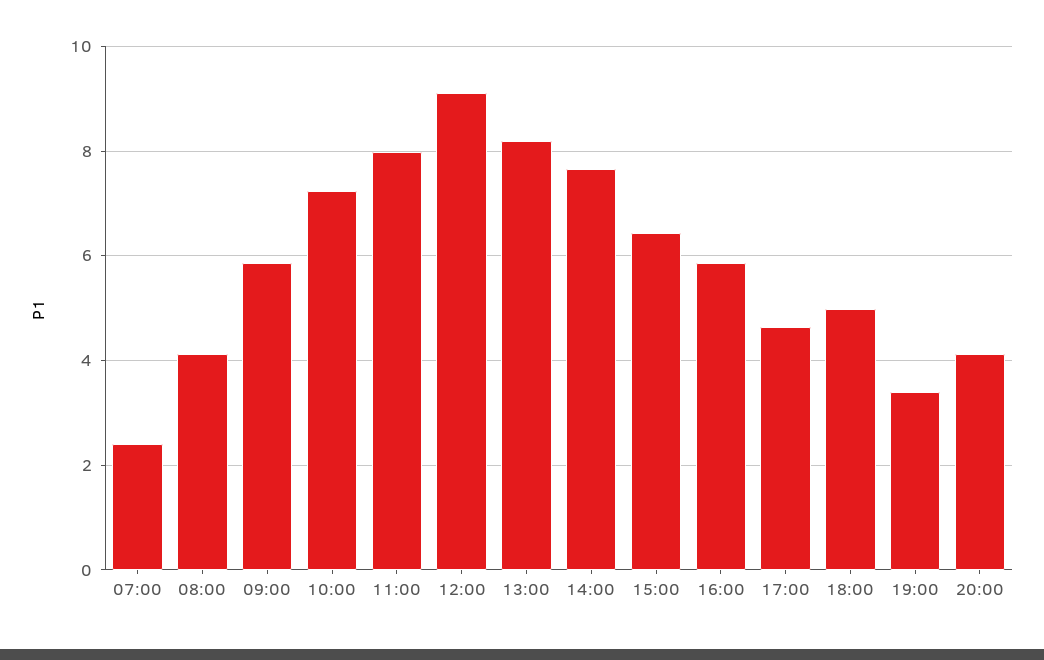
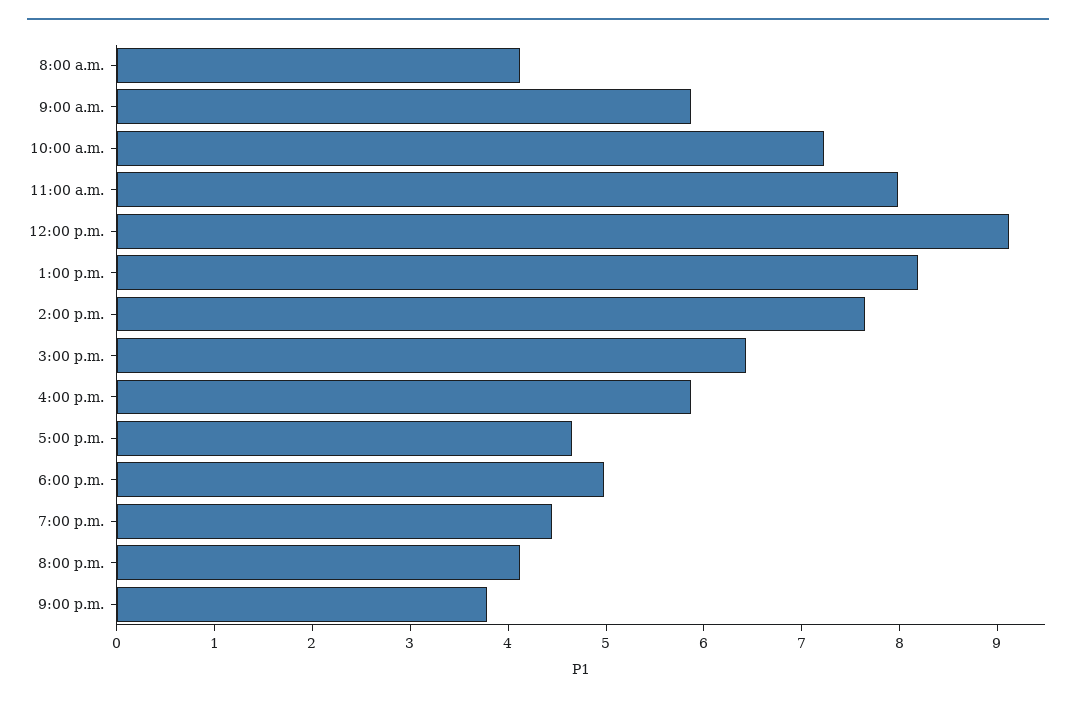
07:00: 2.4 -> none
19:00: 3.4 -> 4.4
9:00 p.m.: none -> 3.8

